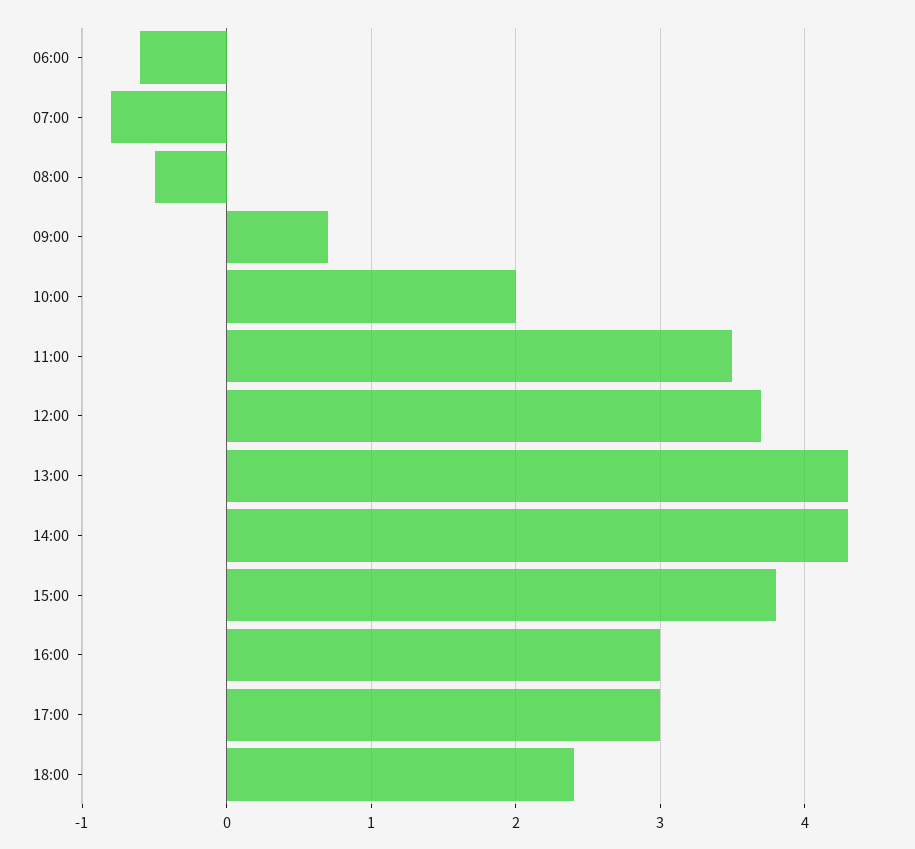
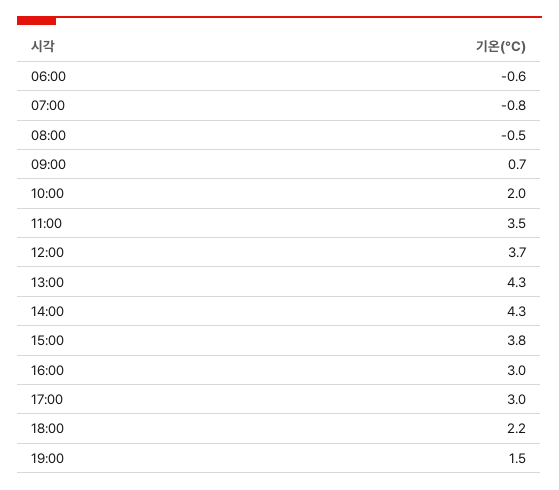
18:00: 2.4 -> 2.2
19:00: none -> 1.5

